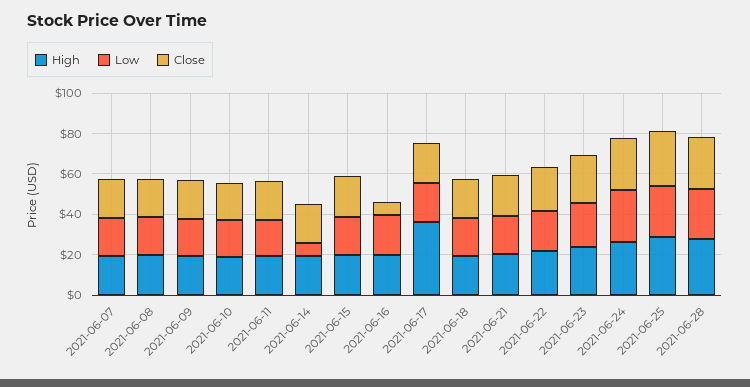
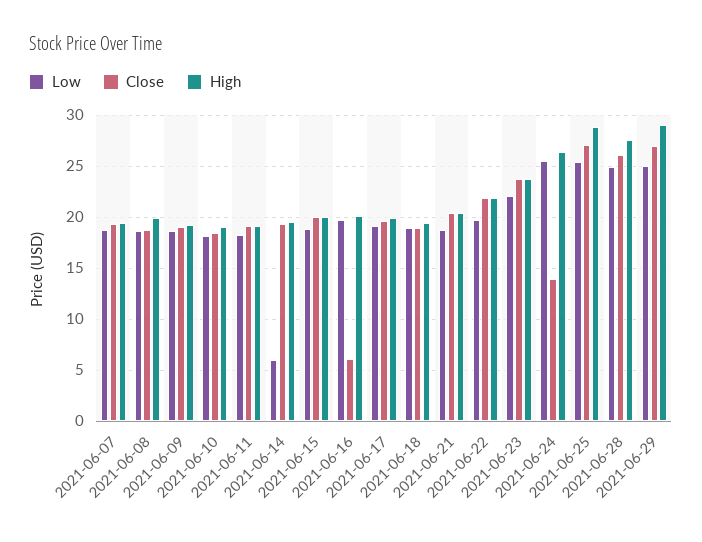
High, 2021-06-17: 35 -> 20
Close, 2021-06-24: 25 -> 14
Low, 2021-06-29: none -> 25
Close, 2021-06-29: none -> 27
High, 2021-06-29: none -> 29

